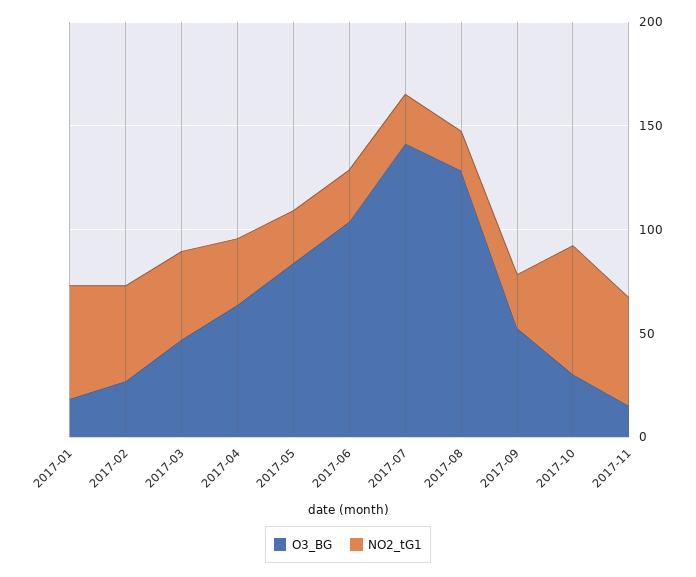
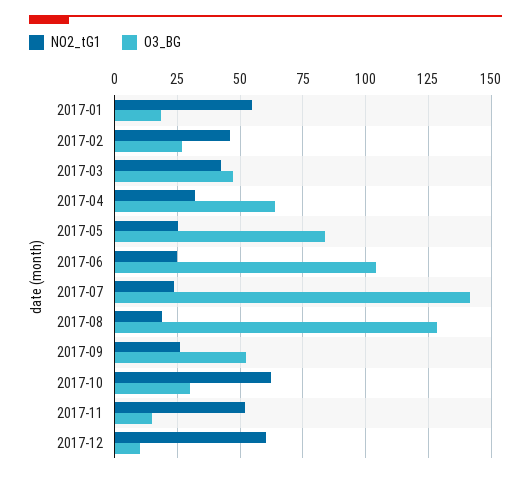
NO2_tG1, 2017-12: none -> 60
O3_BG, 2017-12: none -> 10

